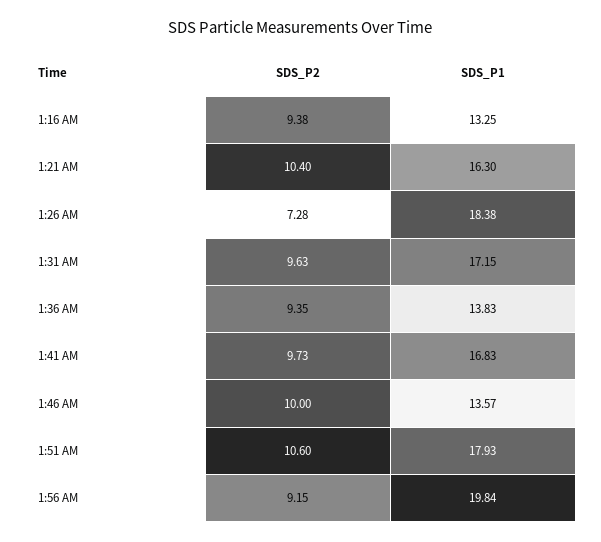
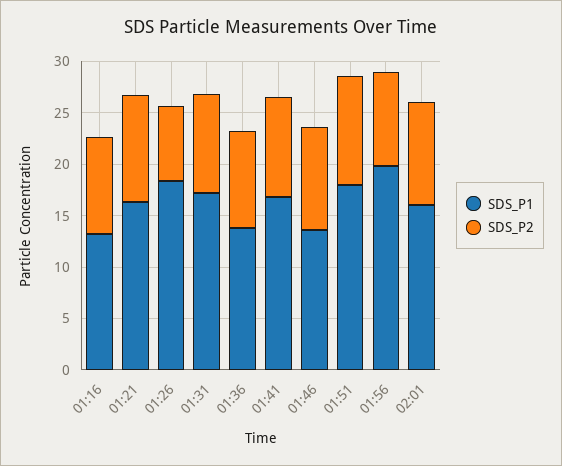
SDS_P1, 02:01: none -> 16
SDS_P2, 02:01: none -> 10

